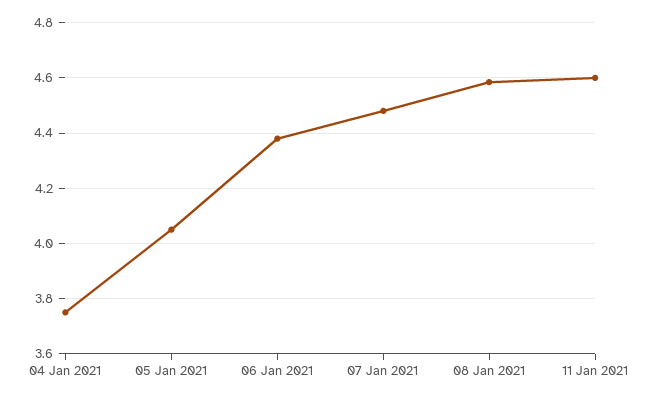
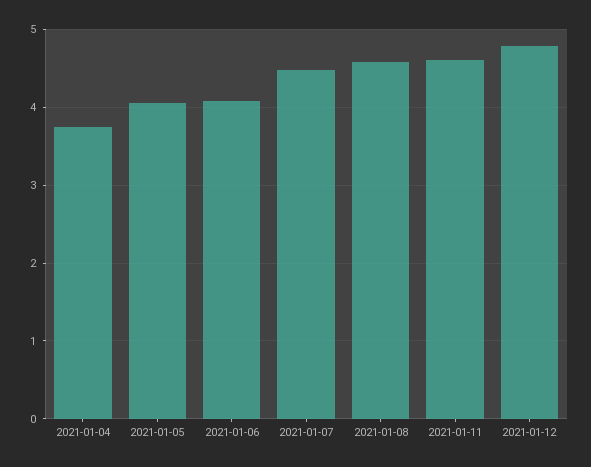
06 Jan 2021: 4.375 -> 4.1
2021-01-12: none -> 4.8

